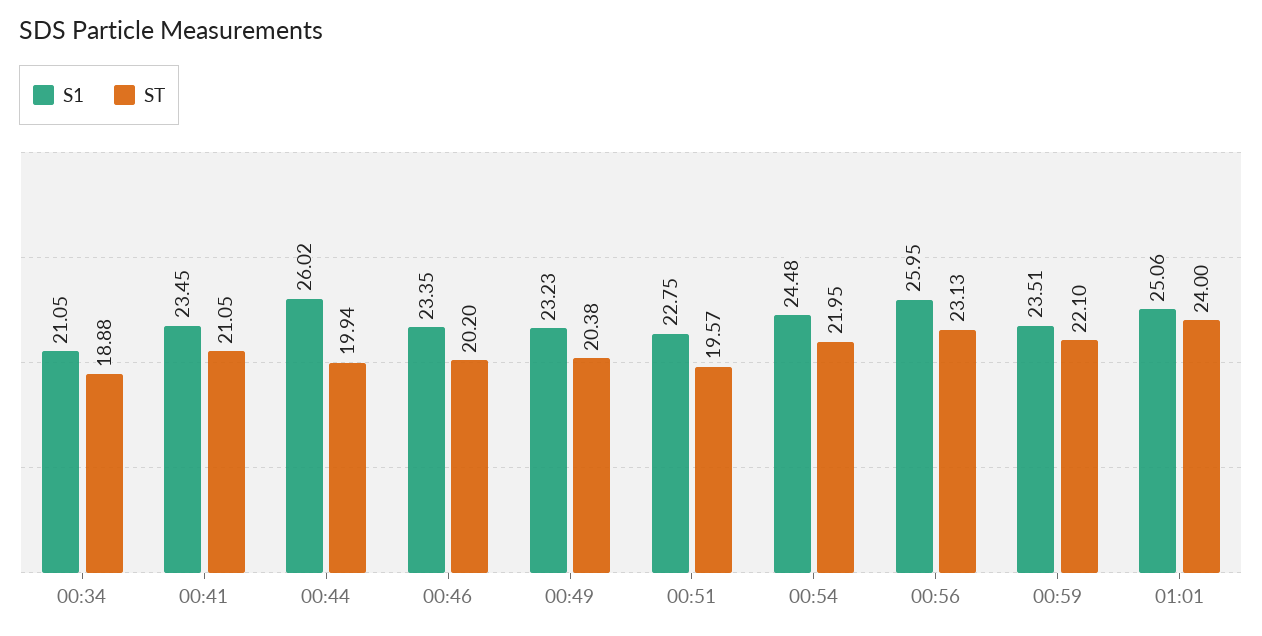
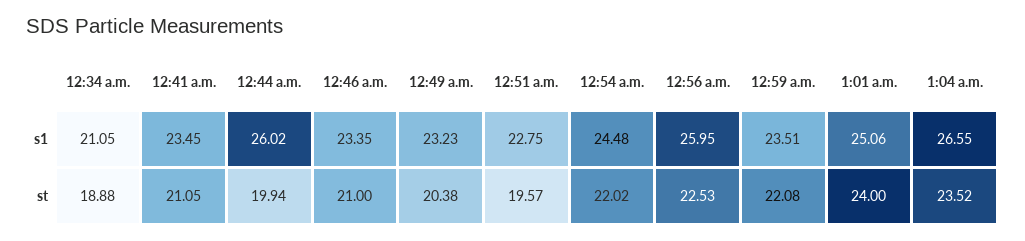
ST, 00:46: 20.2 -> 21
ST, 00:54: 21.95 -> 22.02
ST, 00:56: 23.13 -> 22.53
ST, 00:59: 22.1 -> 22.08
S1, 1:04 a.m.: none -> 26.55
ST, 1:04 a.m.: none -> 23.52

